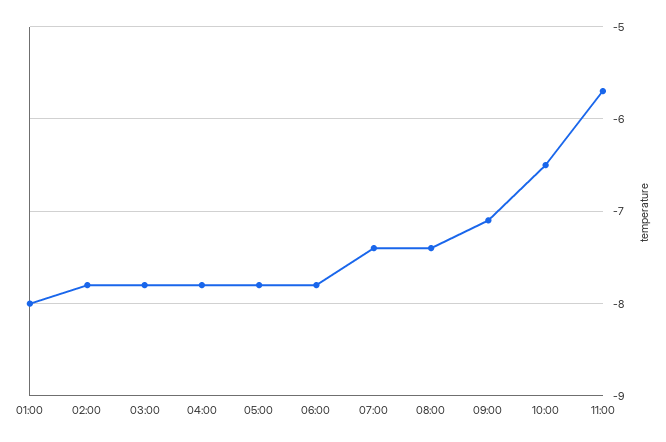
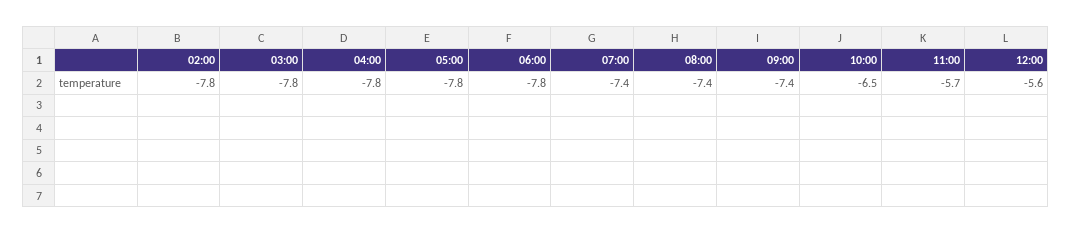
01:00: -8 -> none
09:00: -7.1 -> -7.4
12:00: none -> -5.6

